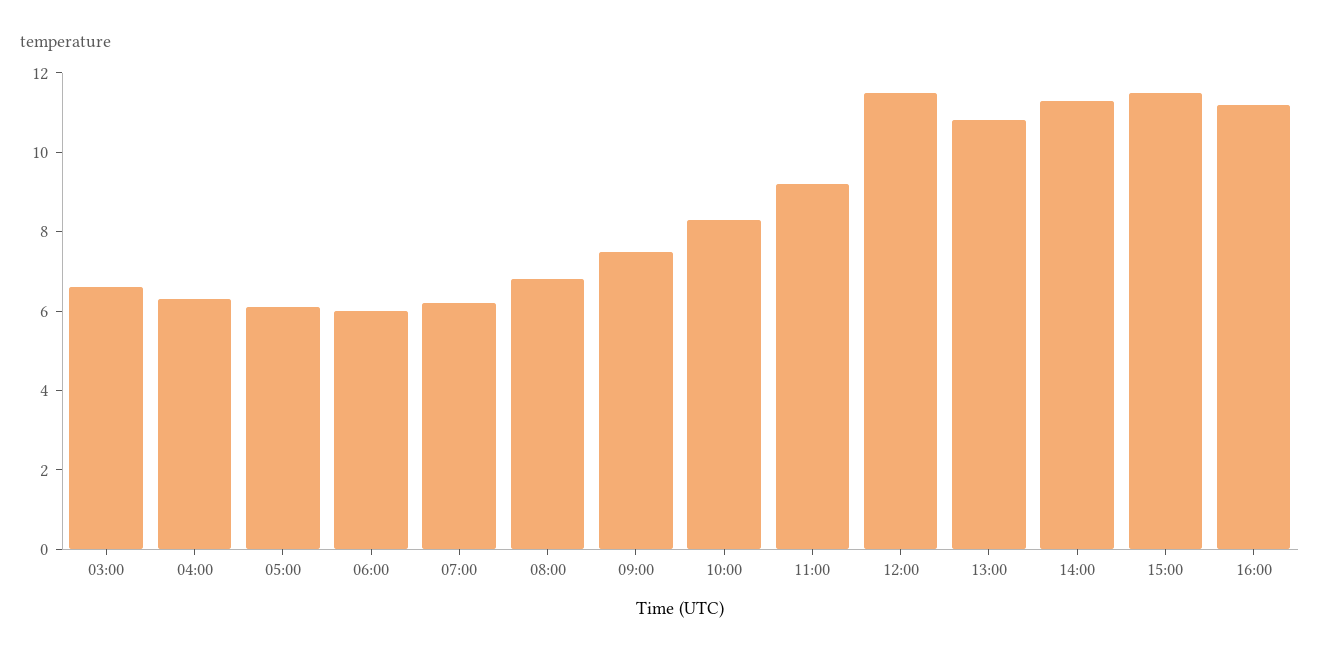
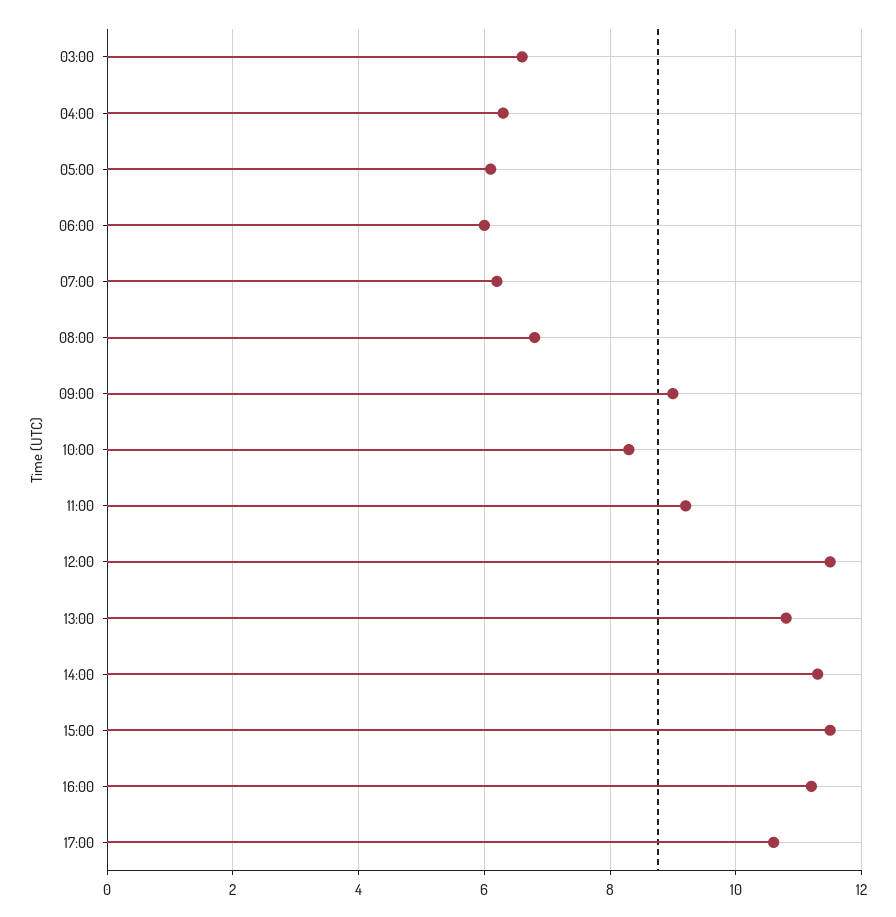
09:00: 7.5 -> 9
17:00: none -> 10.5

